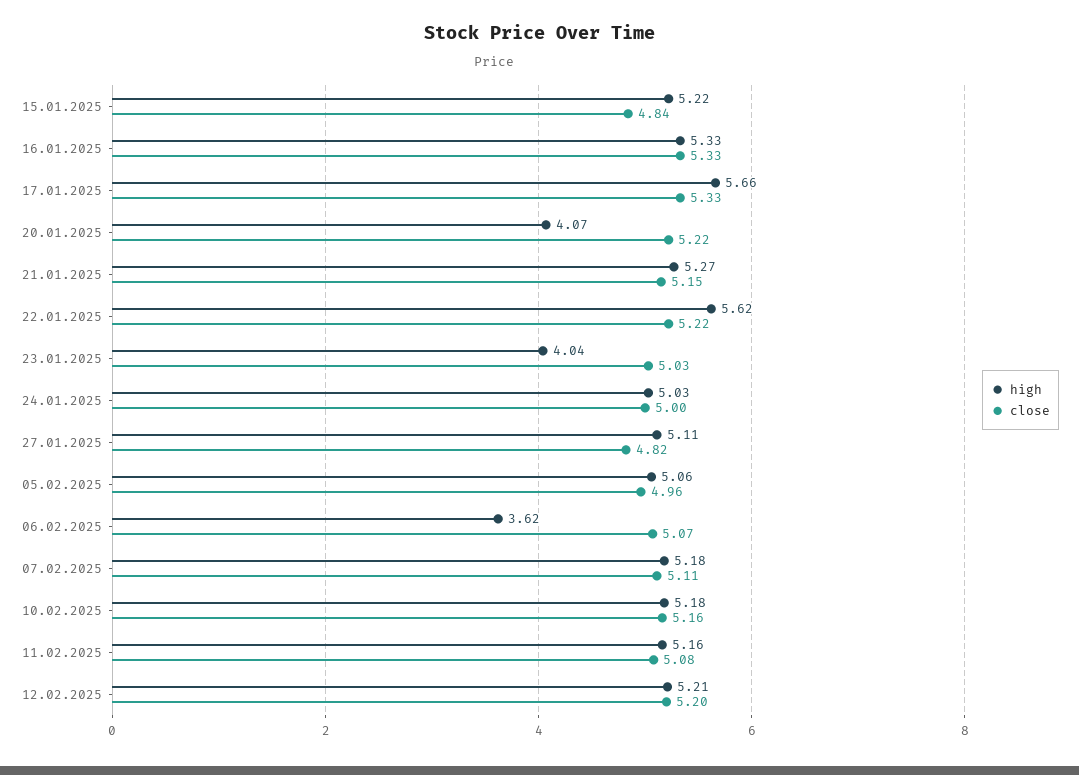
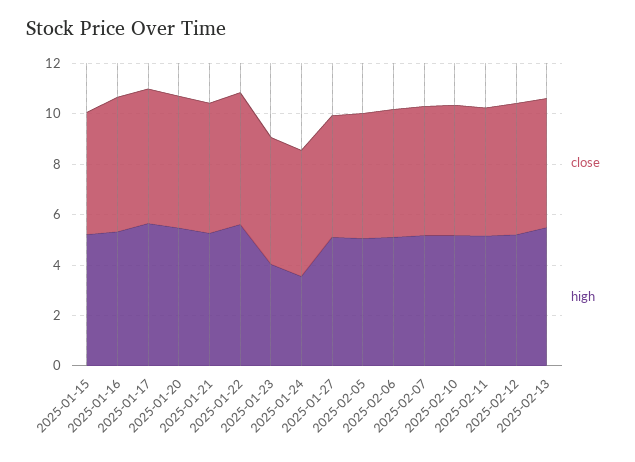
high, 20.01.2025: 4.07 -> 5.5
high, 24.01.2025: 5.03 -> 3.5
high, 06.02.2025: 3.62 -> 5
close, 2025-02-13: none -> 5
high, 2025-02-13: none -> 5.5

